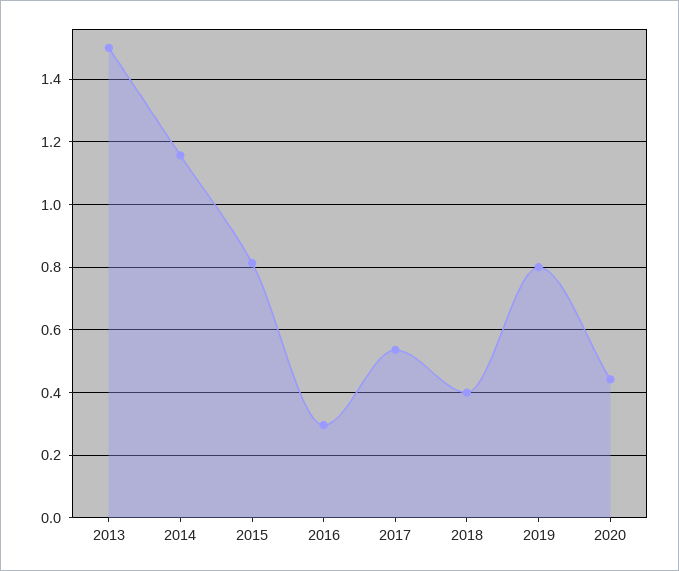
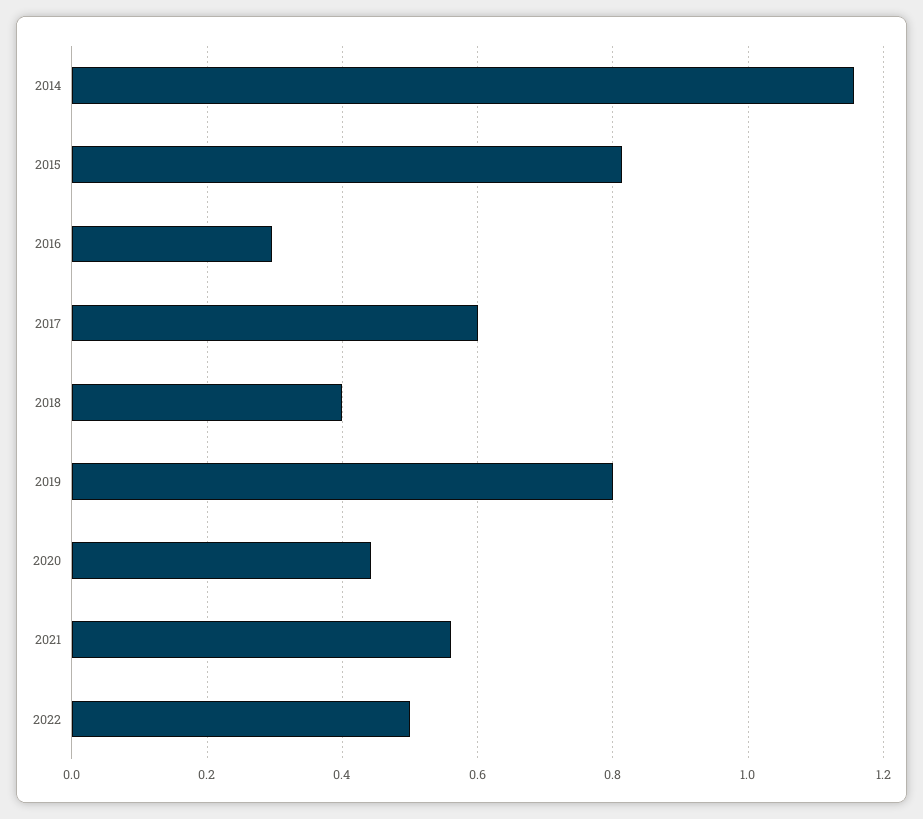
2013: 1.5 -> none
2017: 0.54 -> 0.6
2021: none -> 0.56
2022: none -> 0.5

